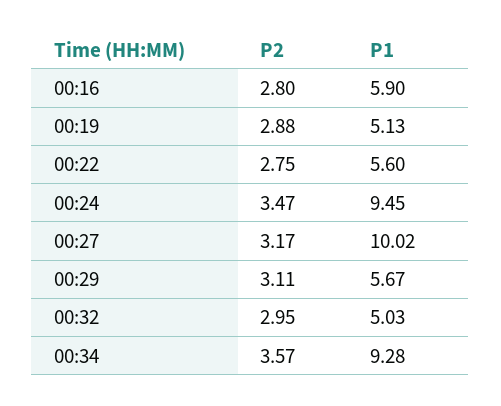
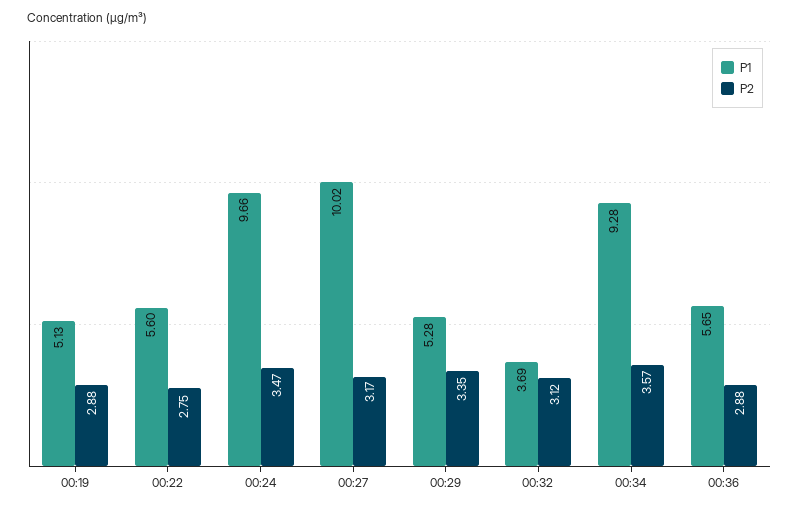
P2, 00:16: 2.8 -> none
P1, 00:16: 5.9 -> none
P1, 00:24: 9.45 -> 9.66
P2, 00:29: 3.11 -> 3.35
P1, 00:29: 5.67 -> 5.28
P2, 00:32: 2.95 -> 3.12
P1, 00:32: 5.03 -> 3.69
P1, 00:36: none -> 5.65
P2, 00:36: none -> 2.88

